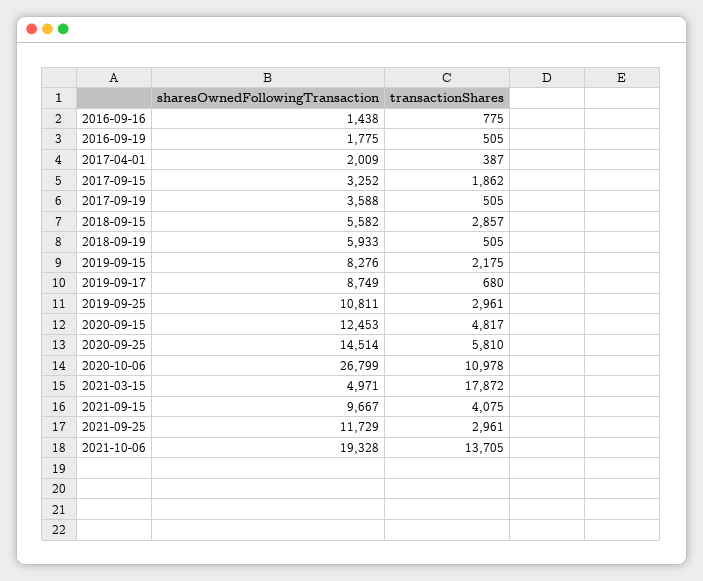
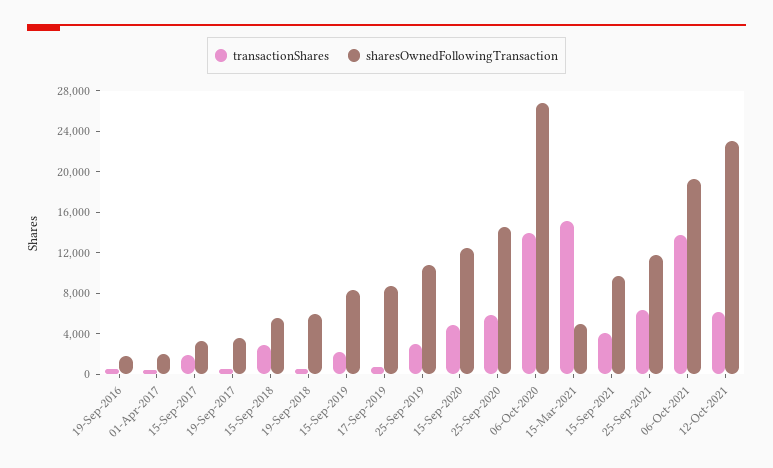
sharesOwnedFollowingTransaction, 2016-09-16: 1438 -> none
transactionShares, 2016-09-16: 775 -> none
transactionShares, 2020-10-06: 10978 -> 14000
transactionShares, 2021-03-15: 17872 -> 15000
transactionShares, 2021-09-25: 2961 -> 6000
transactionShares, 12-Oct-2021: none -> 6000
sharesOwnedFollowingTransaction, 12-Oct-2021: none -> 23000

